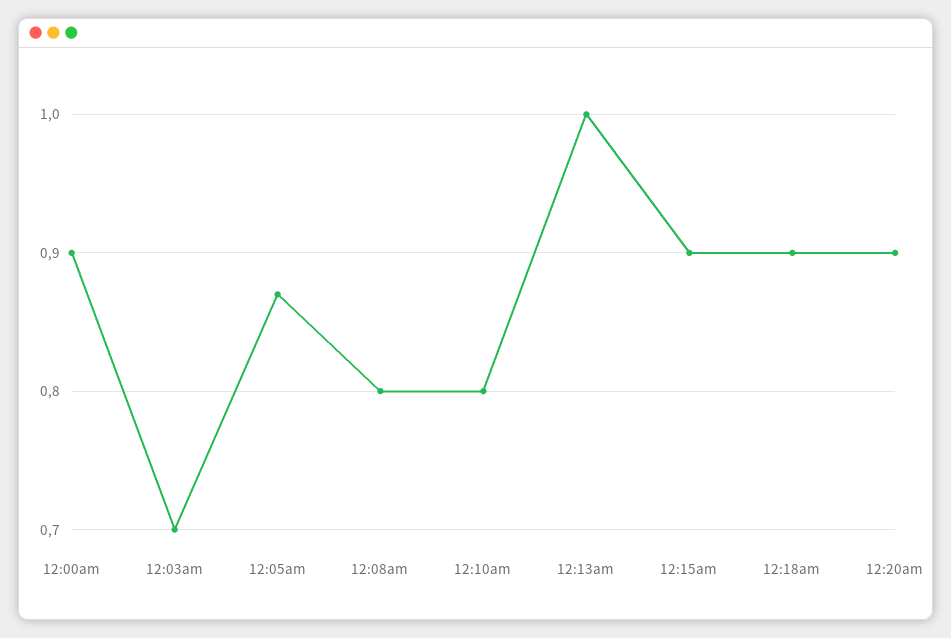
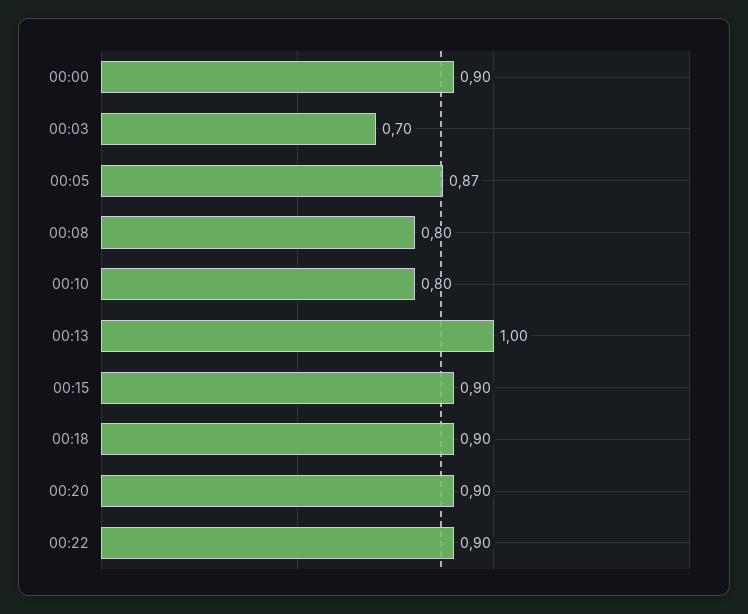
00:22: none -> 0.9

